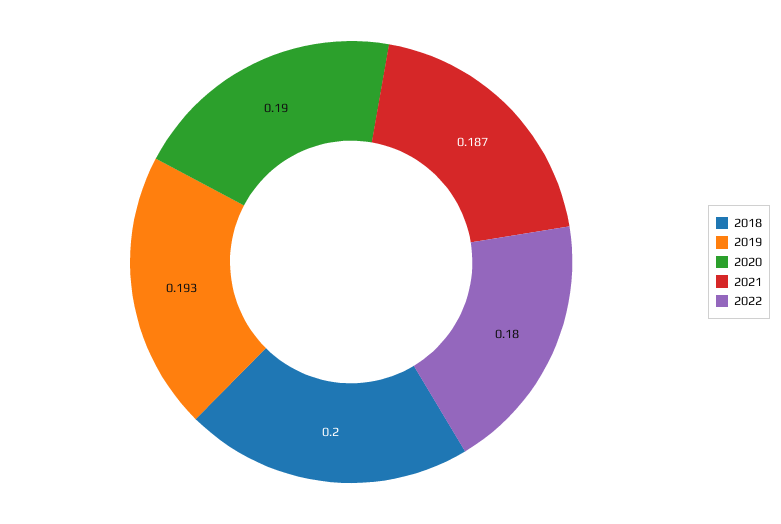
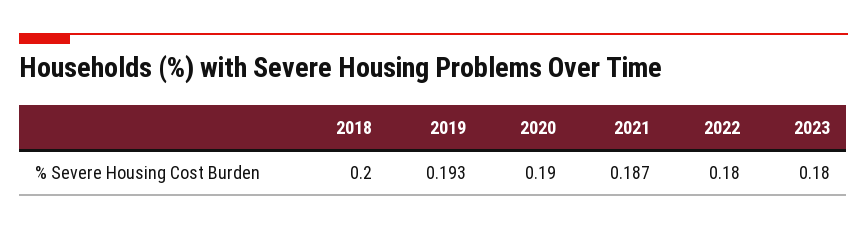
2023: none -> 0.18

